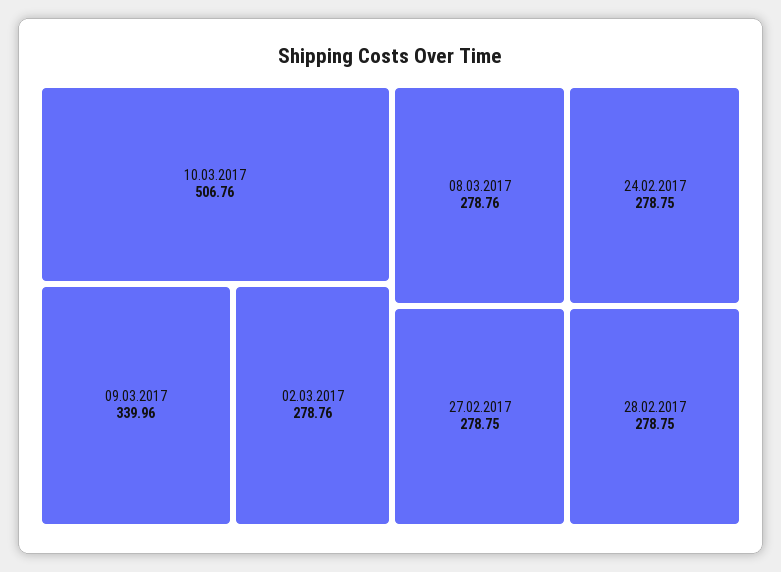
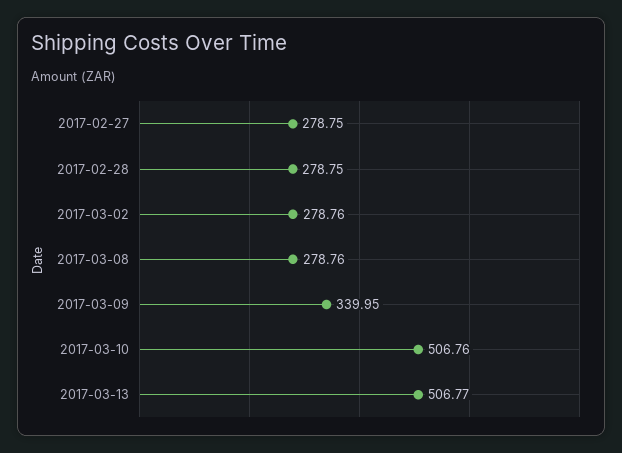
09.03.2017: 339.96 -> 339.95
24.02.2017: 278.75 -> none
2017-03-13: none -> 506.77

